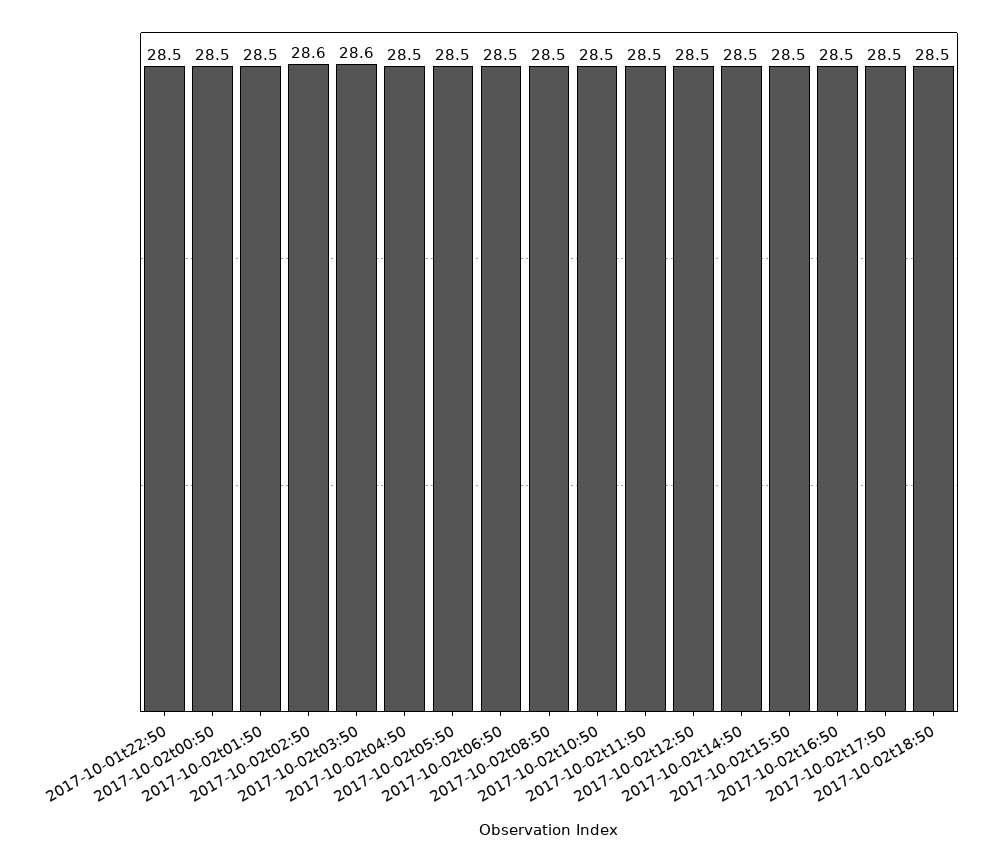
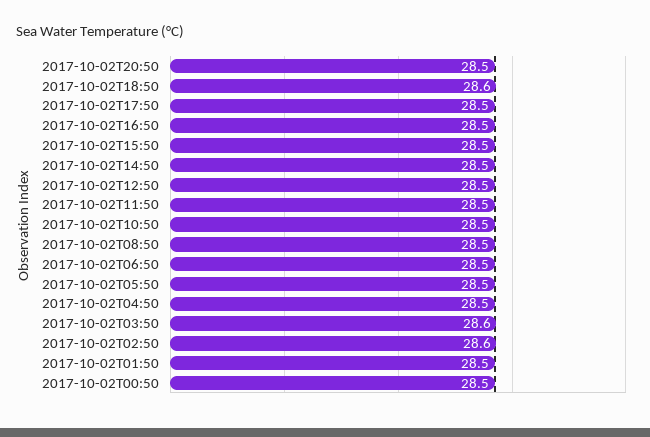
2017-10-01t22:50: 28.5 -> none
2017-10-02t18:50: 28.5 -> 28.6
2017-10-02T20:50: none -> 28.5

